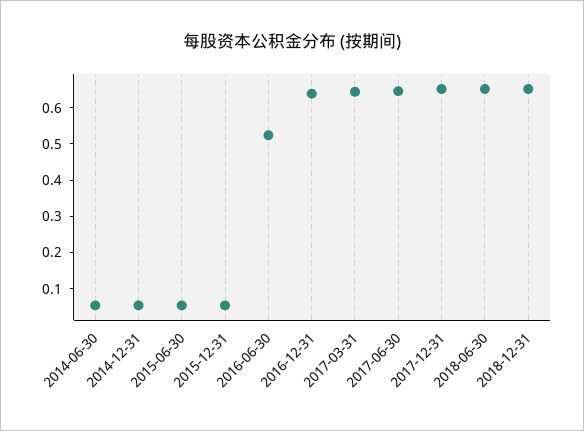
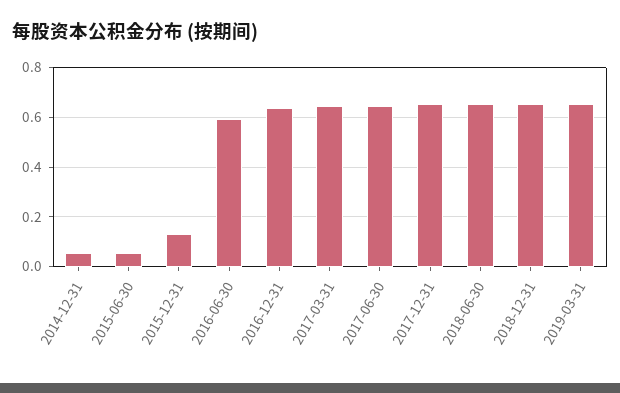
2014-06-30: 0.05 -> none
2015-12-31: 0.05 -> 0.125
2016-06-30: 0.525 -> 0.6
2019-03-31: none -> 0.65

